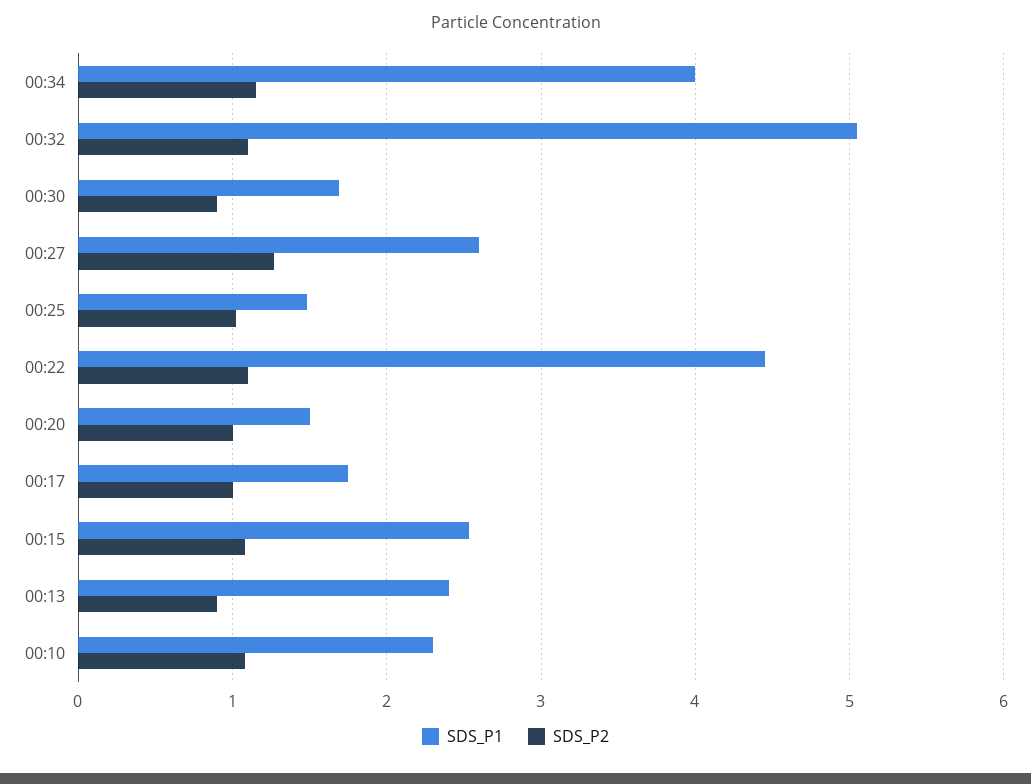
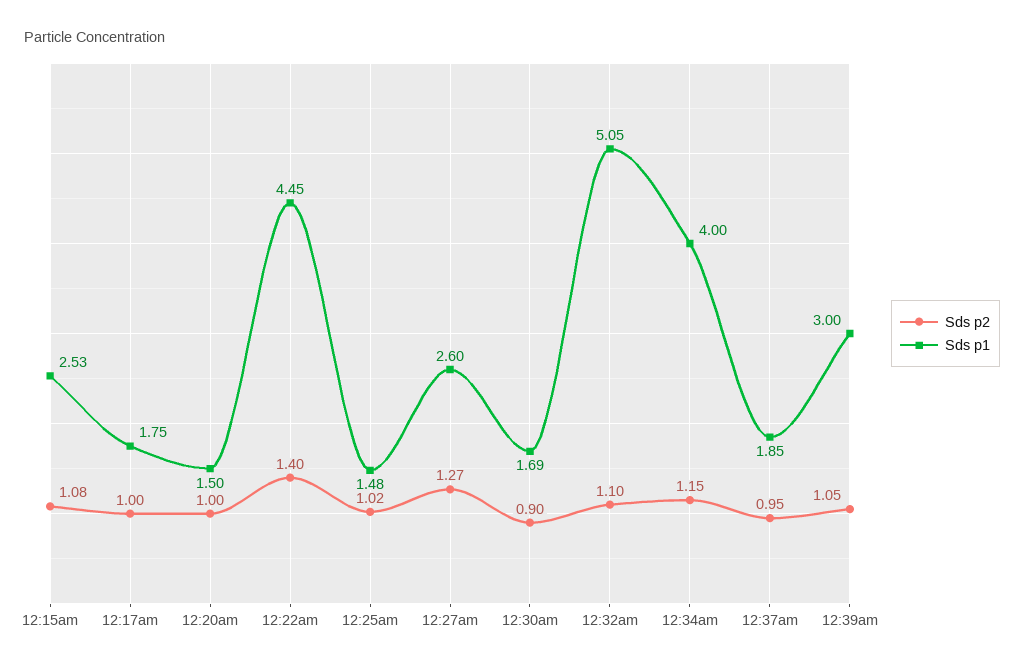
SDS_P2, 00:22: 1.1 -> 1.4
SDS_P1, 00:13: 2.4 -> none
SDS_P2, 00:13: 0.9 -> none
SDS_P1, 00:10: 2.3 -> none
SDS_P2, 00:10: 1.1 -> none
SDS_P2, 12:37am: none -> 0.95
SDS_P1, 12:37am: none -> 1.85
SDS_P2, 12:39am: none -> 1.05
SDS_P1, 12:39am: none -> 3

